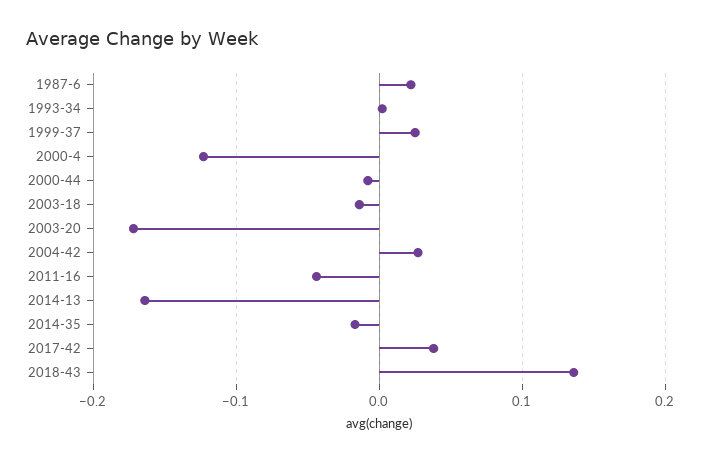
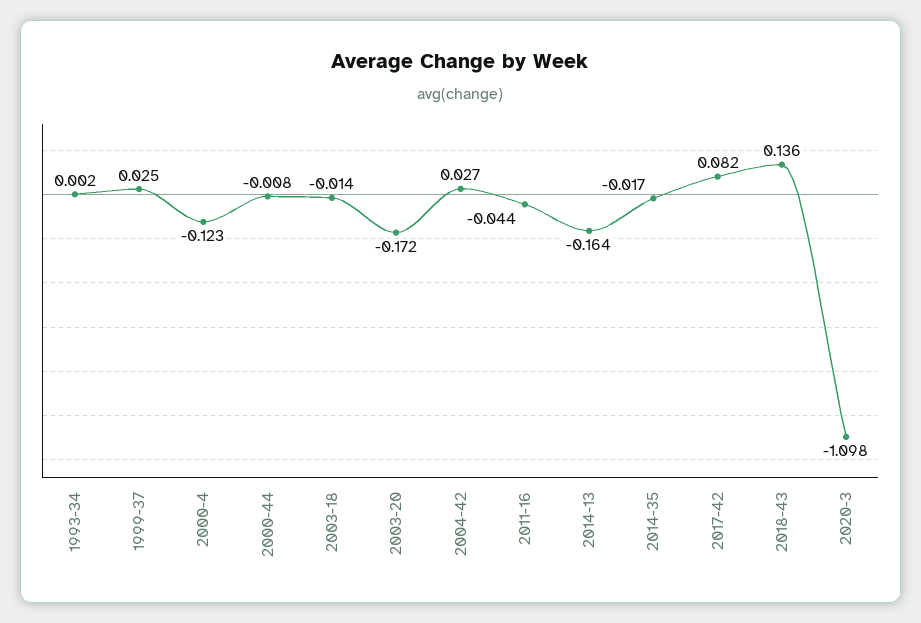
1987-6: 0.02 -> none
2017-42: 0.04 -> 0.082
2020-3: none -> -1.098

